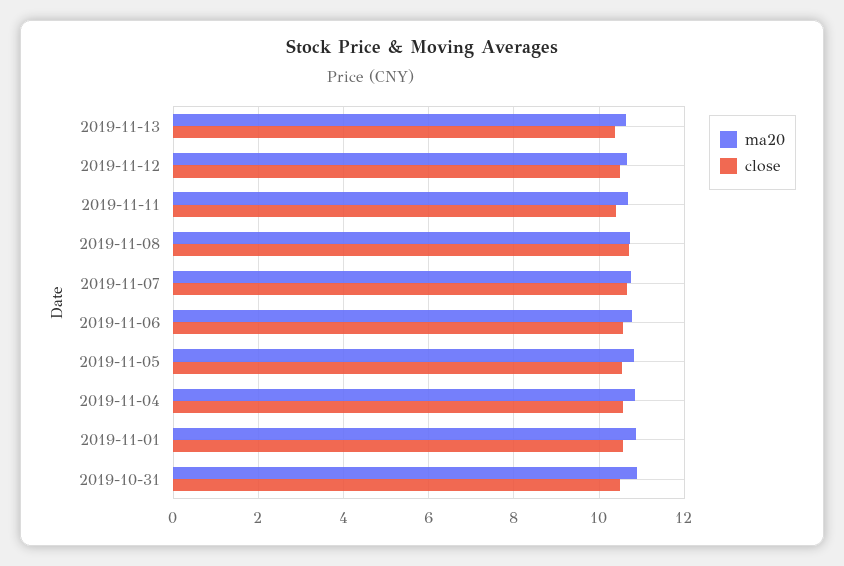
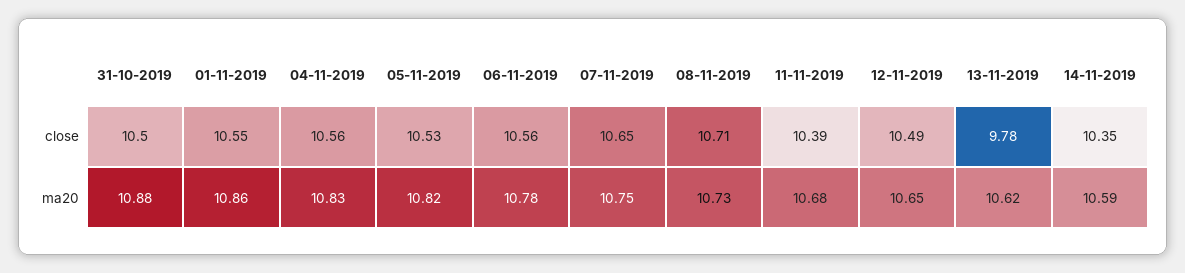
close, 2019-11-13: 10.4 -> 9.78
close, 14-11-2019: none -> 10.35
ma20, 14-11-2019: none -> 10.59

